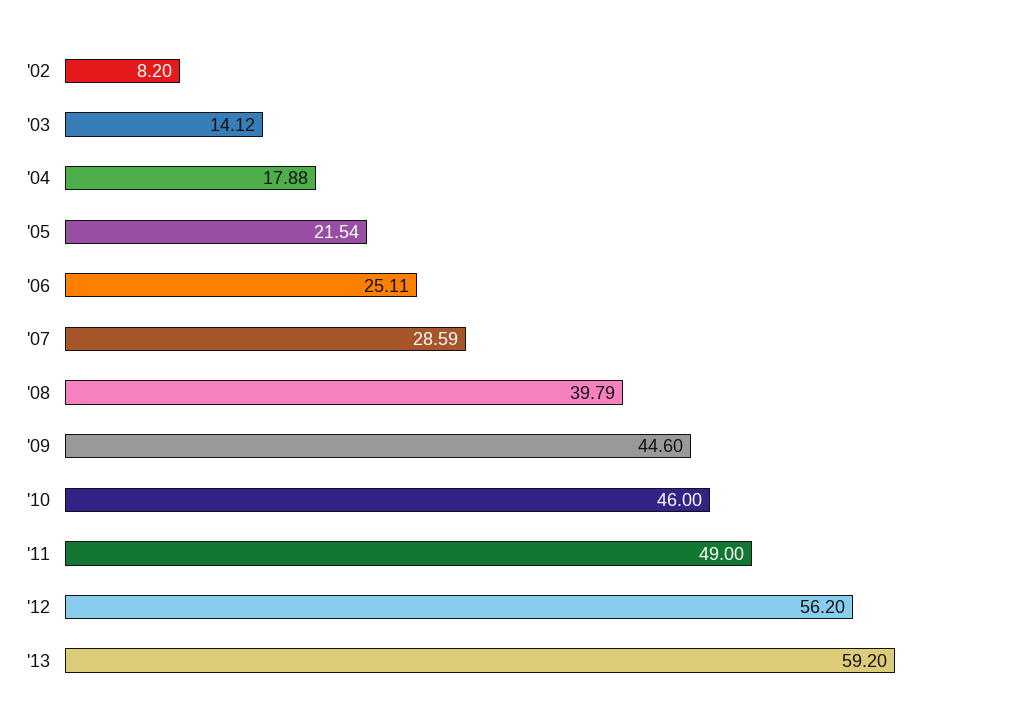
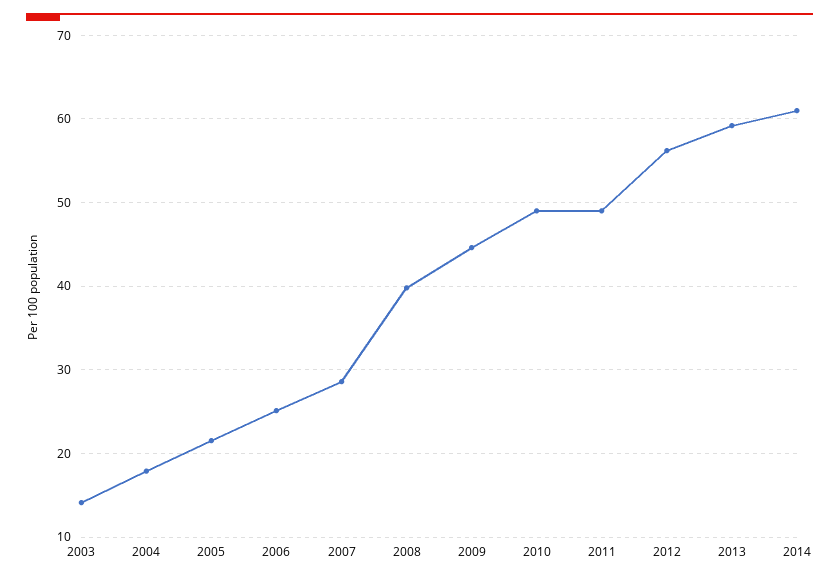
'02: 8.2 -> none
'10: 46 -> 49
2014: none -> 61

